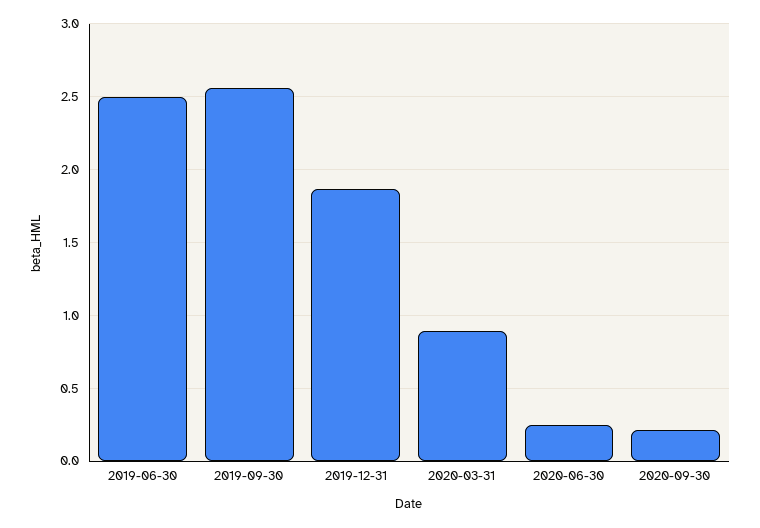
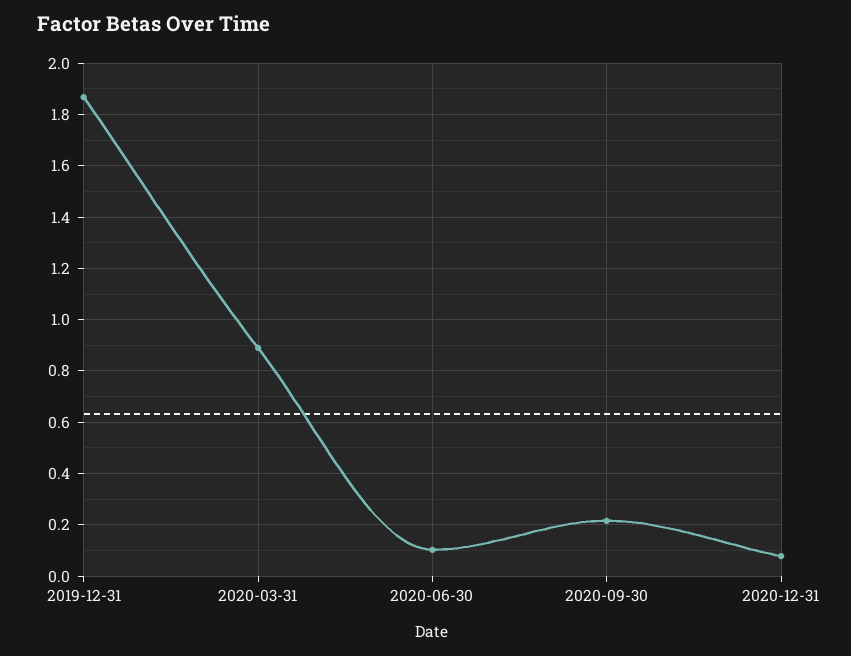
2019-06-30: 2.5 -> none
2019-09-30: 2.55 -> none
2020-06-30: 0.25 -> 0.1
2020-12-31: none -> 0.075

